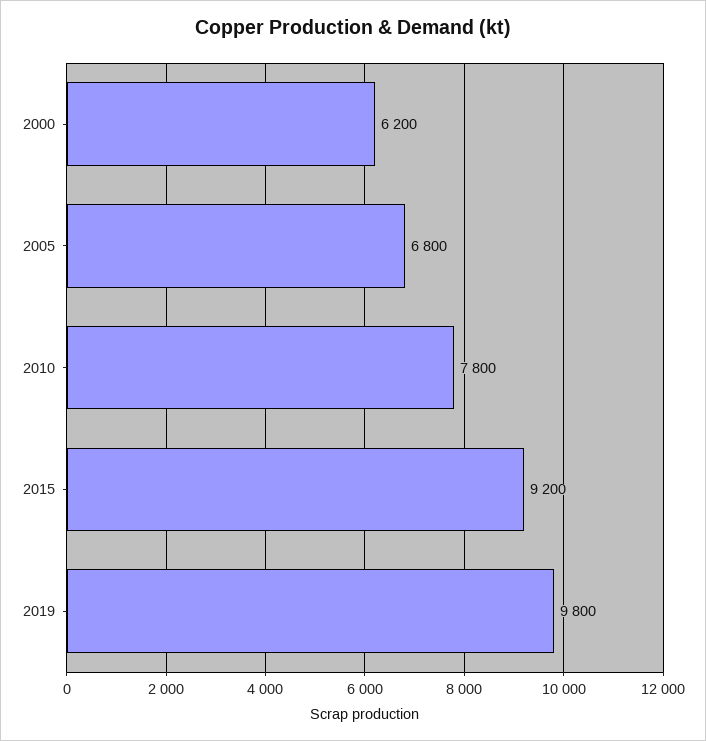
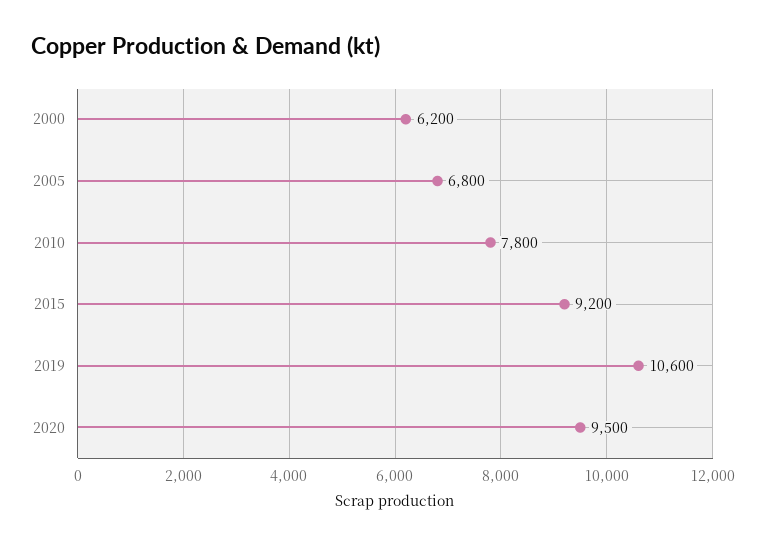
2019: 9800 -> 10600
2020: none -> 9500

